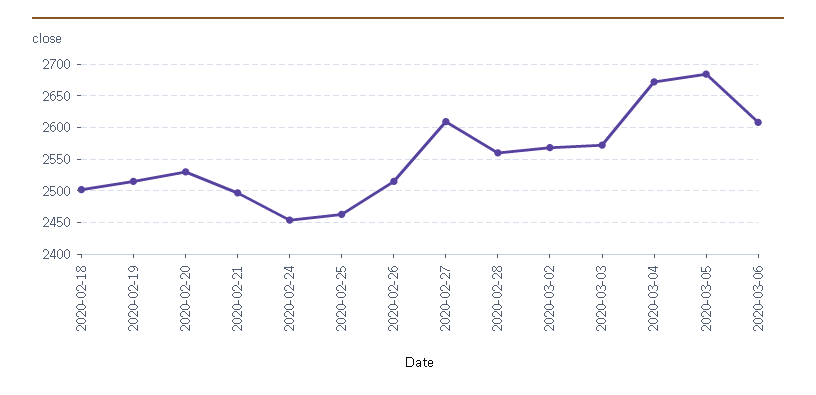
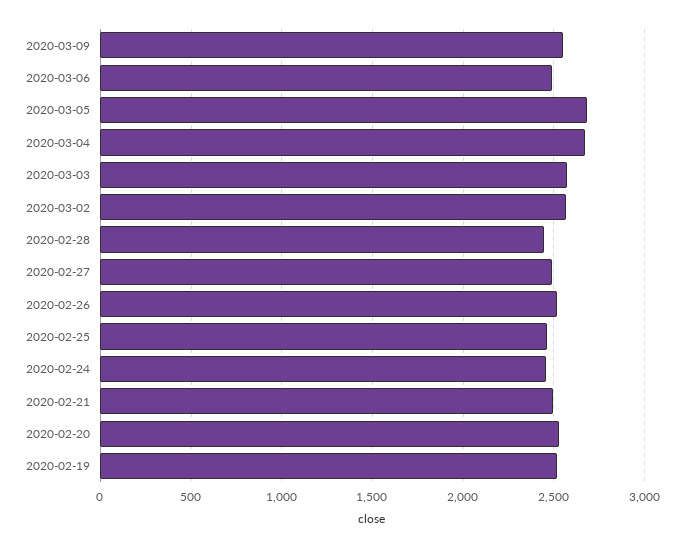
2020-02-18: 2500 -> none
2020-02-27: 2610 -> 2500
2020-02-28: 2560 -> 2450
2020-03-06: 2610 -> 2500
2020-03-09: none -> 2550

